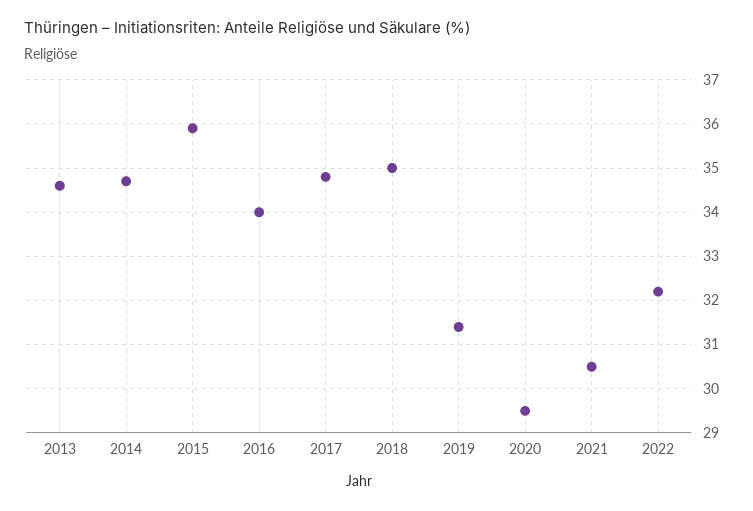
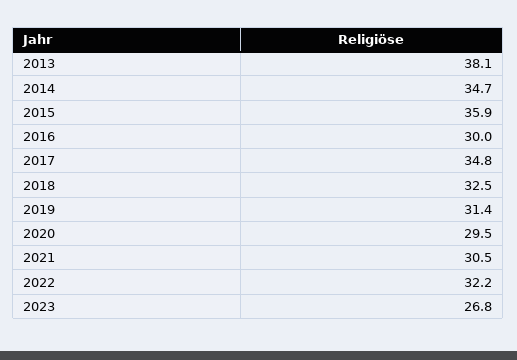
2013: 34.5 -> 38.1
2016: 34 -> 30
2018: 35 -> 32.5
2023: none -> 26.8

